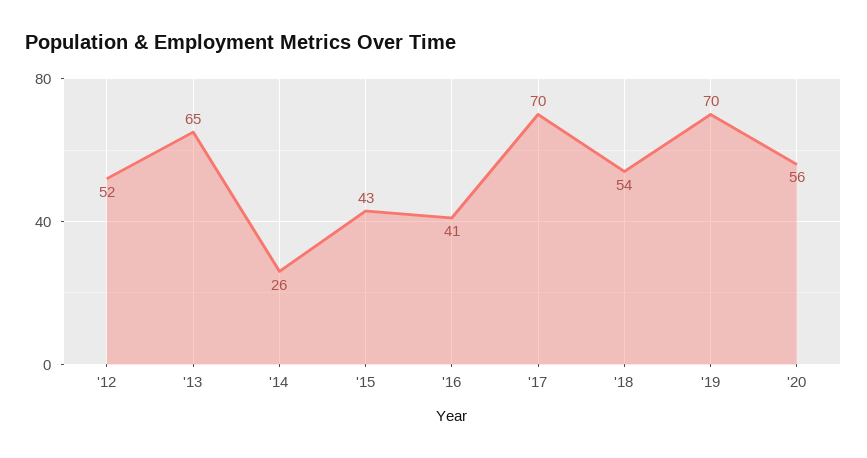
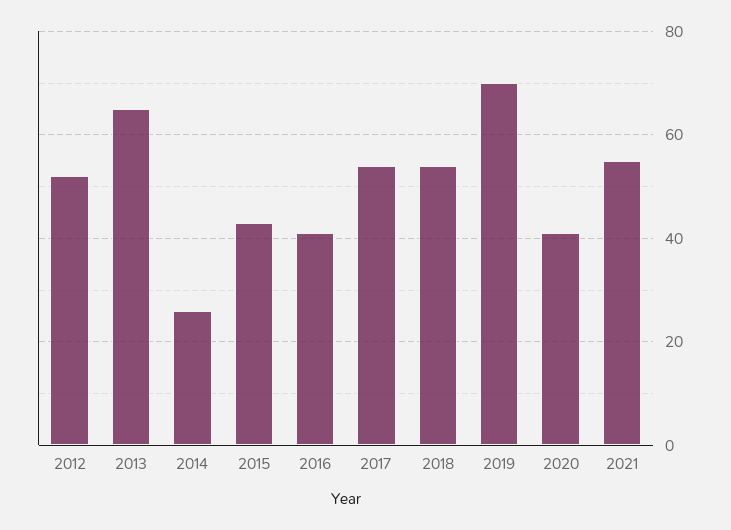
'17: 70 -> 55
'20: 56 -> 40
2021: none -> 55

